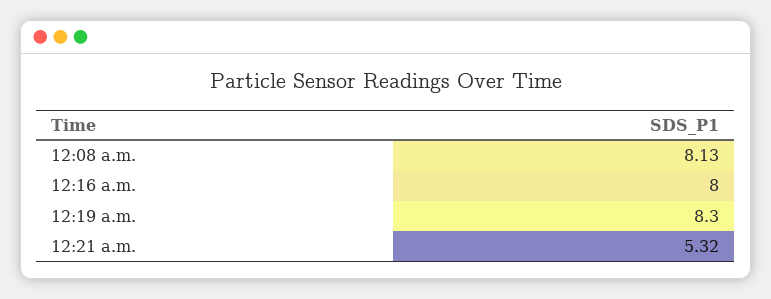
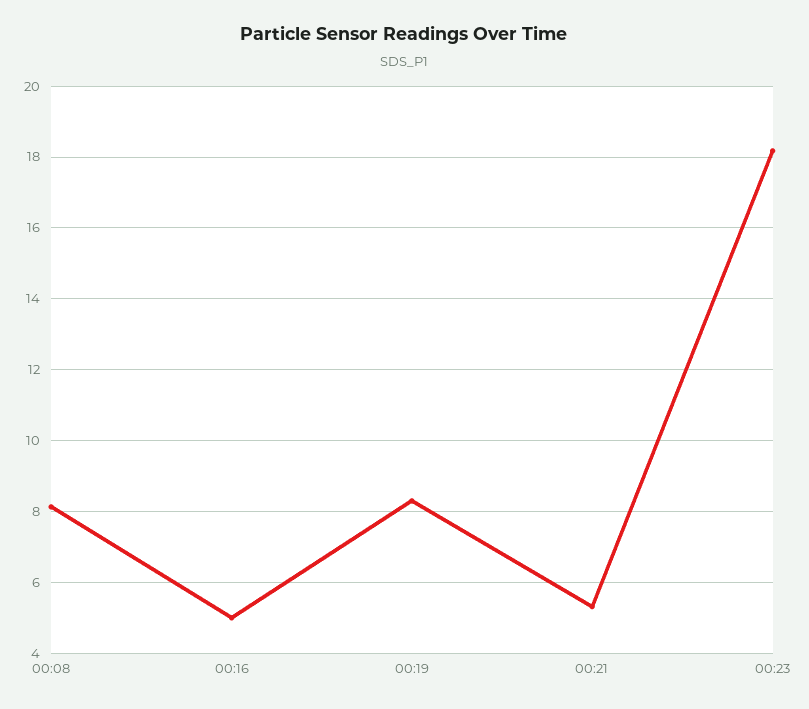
12:16 a.m.: 8 -> 5
00:23: none -> 18.2

